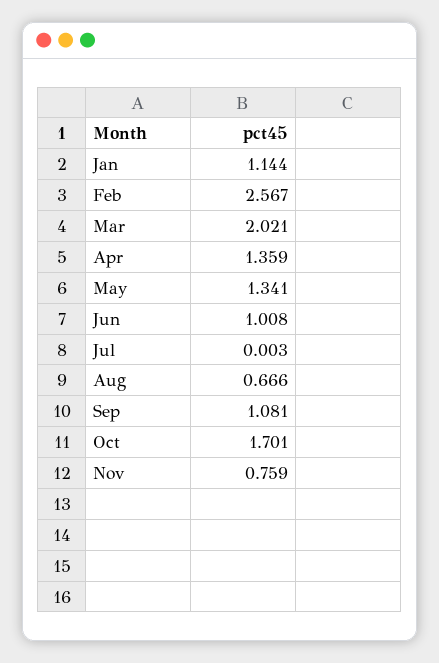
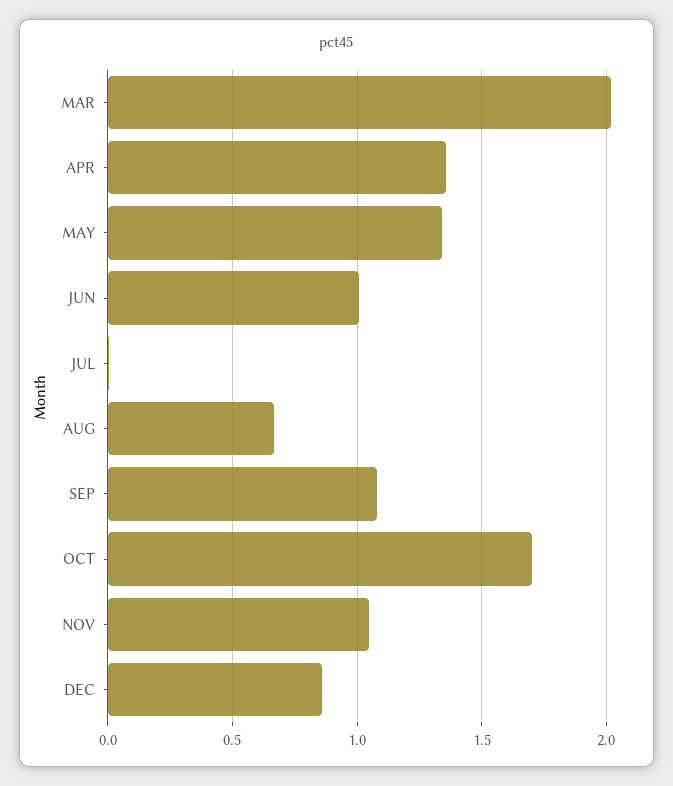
Jan: 1.144 -> none
Feb: 2.567 -> none
Nov: 0.759 -> 1.05
DEC: none -> 0.85

